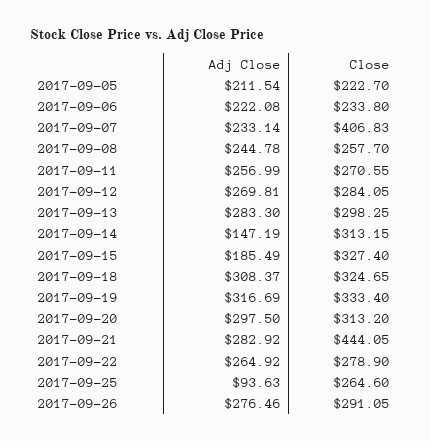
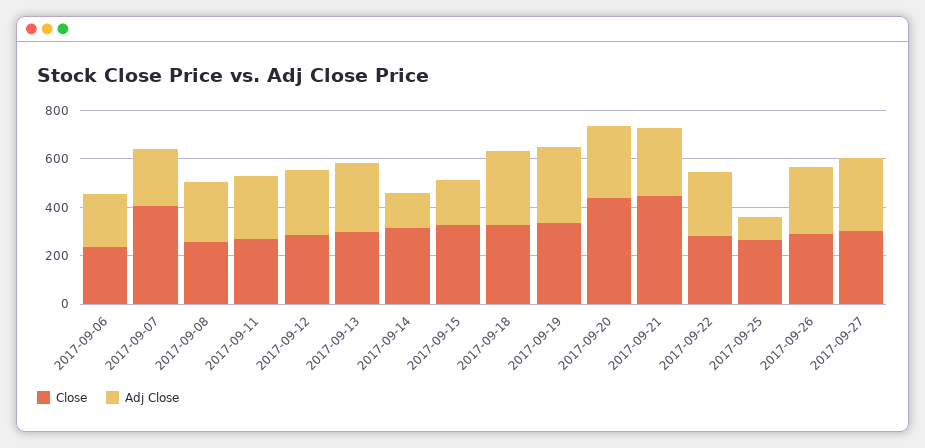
Adj Close, 2017-09-05: 211.54 -> none
Close, 2017-09-05: 222.7 -> none
Close, 2017-09-20: 313.2 -> 450
Close, 2017-09-27: none -> 300
Adj Close, 2017-09-27: none -> 300

